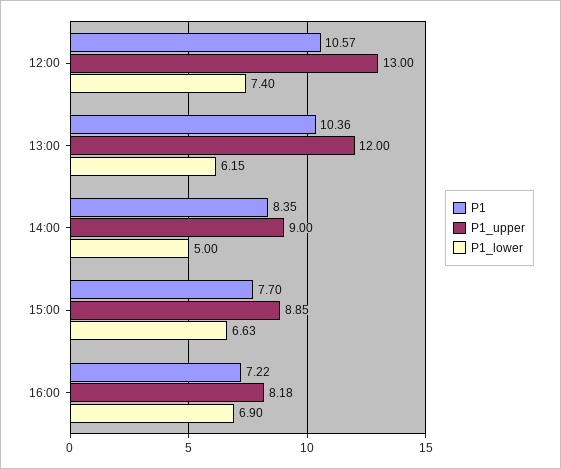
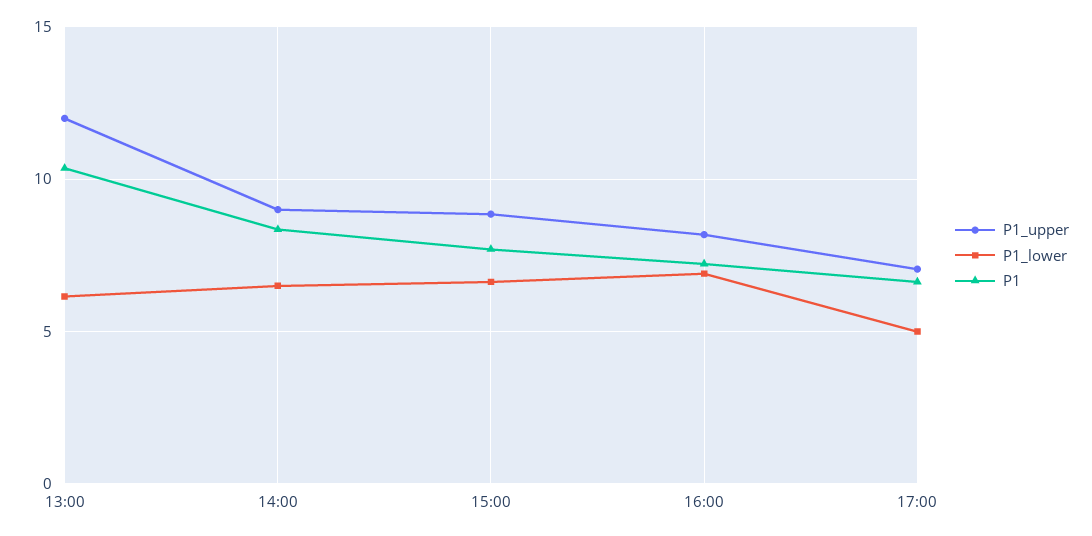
P1, 12:00: 10.57 -> none
P1_upper, 12:00: 13 -> none
P1_lower, 12:00: 7.4 -> none
P1_lower, 14:00: 5 -> 6.5
P1_upper, 17:00: none -> 7
P1_lower, 17:00: none -> 5
P1, 17:00: none -> 6.5

